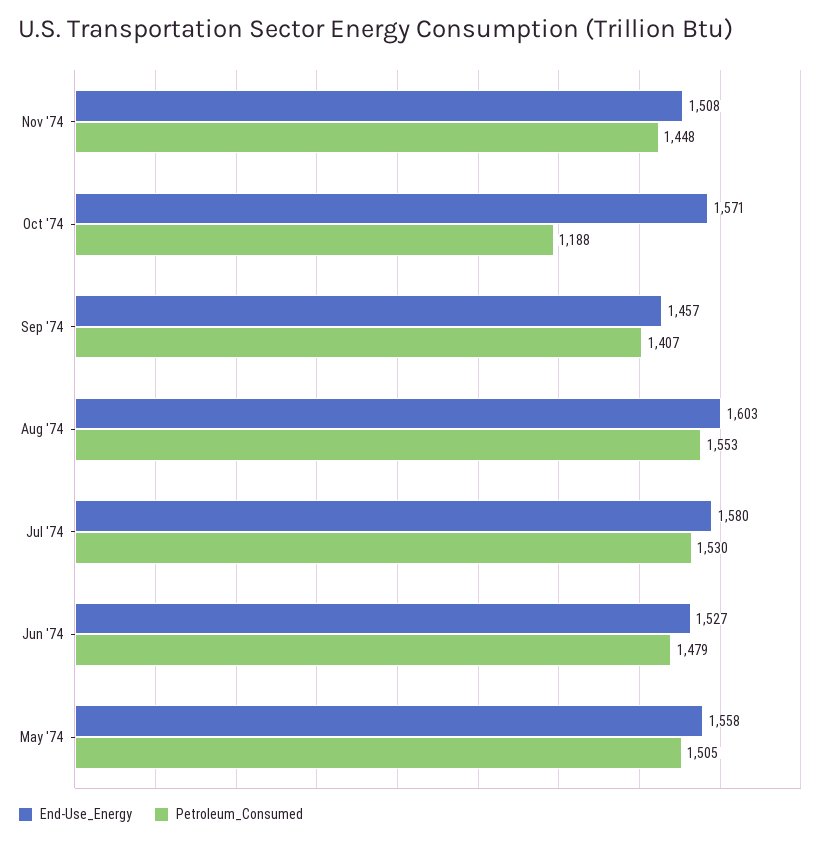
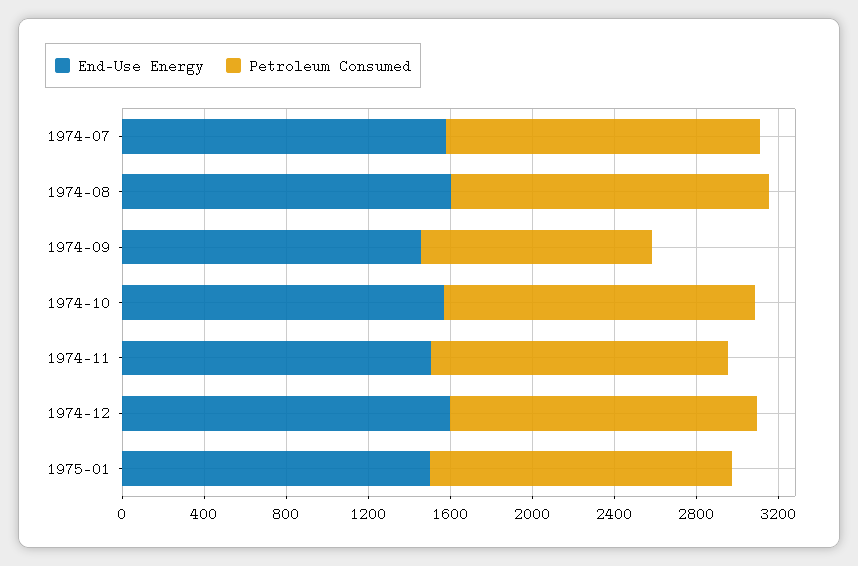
Petroleum_Consumed, Oct '74: 1188 -> 1500
Petroleum_Consumed, Sep '74: 1407 -> 1100
End-Use_Energy, Jun '74: 1527 -> none
Petroleum_Consumed, Jun '74: 1479 -> none
End-Use_Energy, May '74: 1558 -> none
Petroleum_Consumed, May '74: 1505 -> none
End-Use_Energy, 1974-12: none -> 1600
Petroleum_Consumed, 1974-12: none -> 1500
End-Use_Energy, 1975-01: none -> 1500
Petroleum_Consumed, 1975-01: none -> 1500

